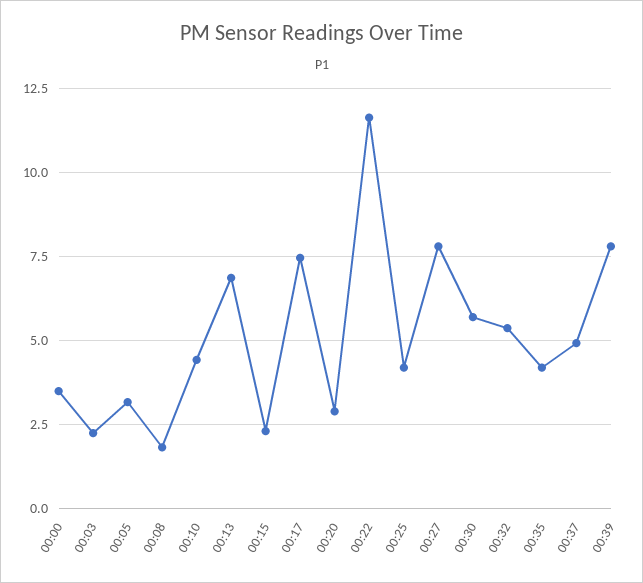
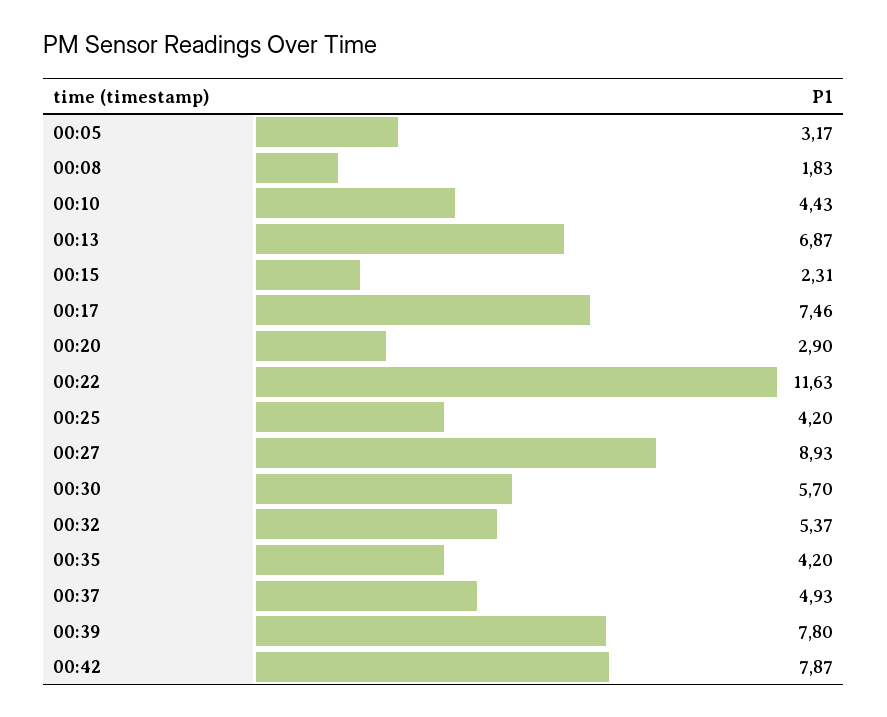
00:00: 3.5 -> none
00:03: 2.25 -> none
00:27: 7.75 -> 8.93
00:42: none -> 7.87

